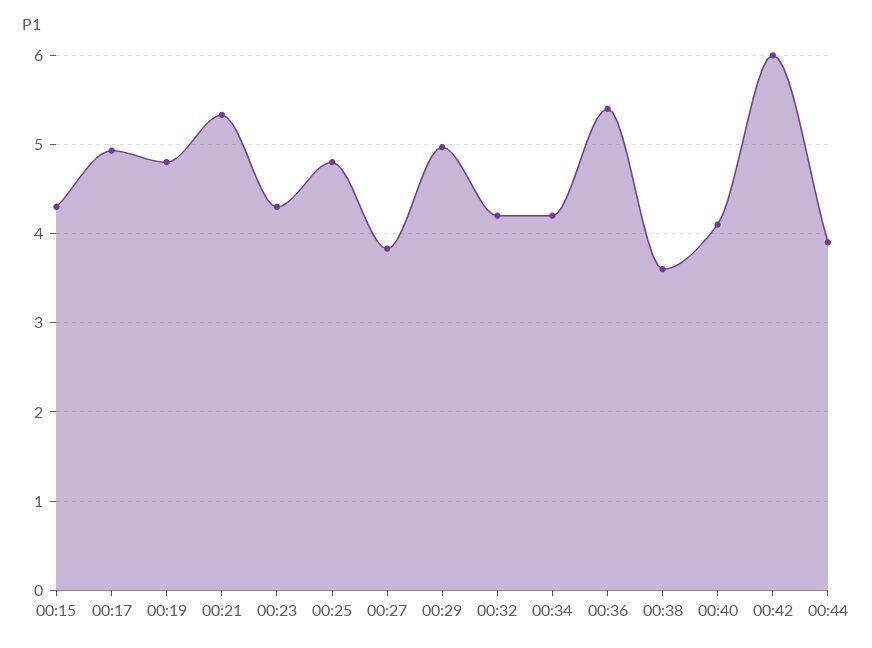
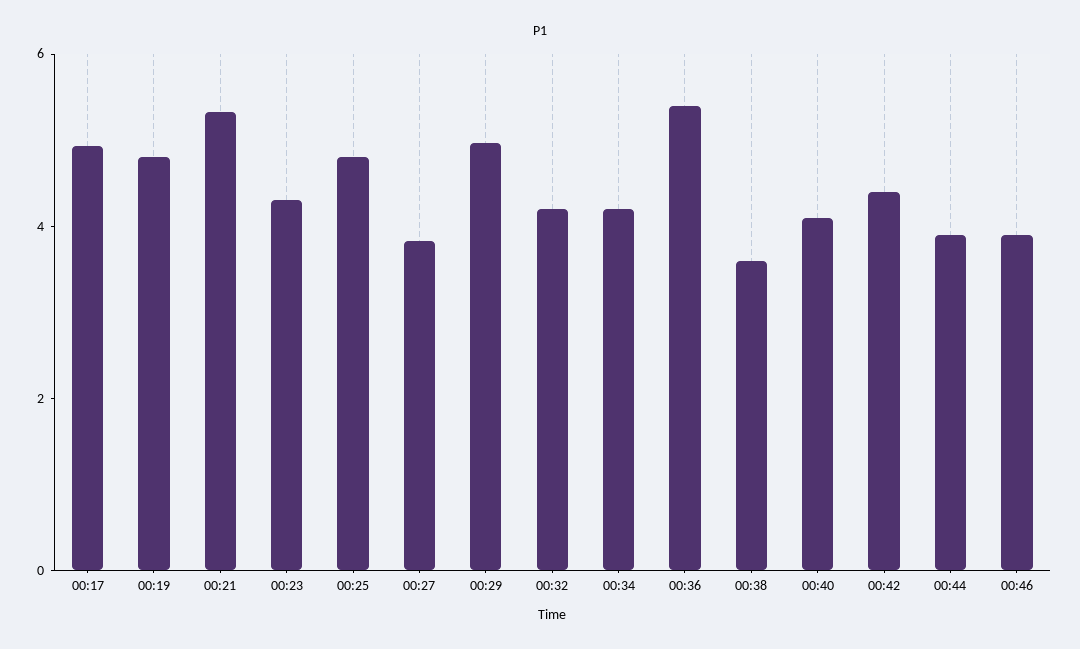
00:15: 4.3 -> none
00:42: 6 -> 4.5
00:46: none -> 4

